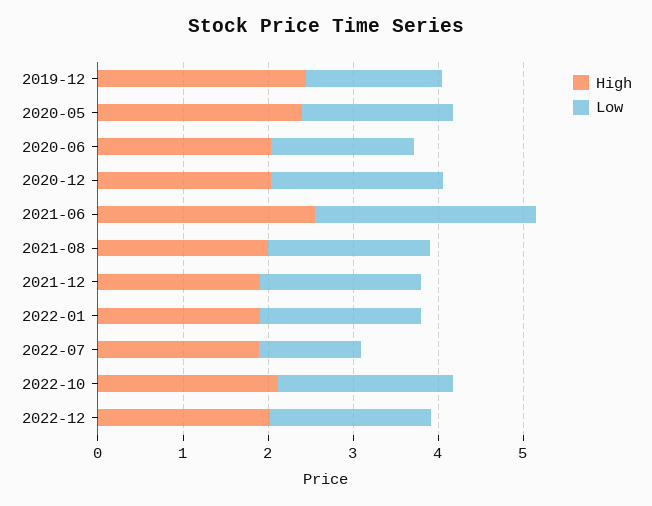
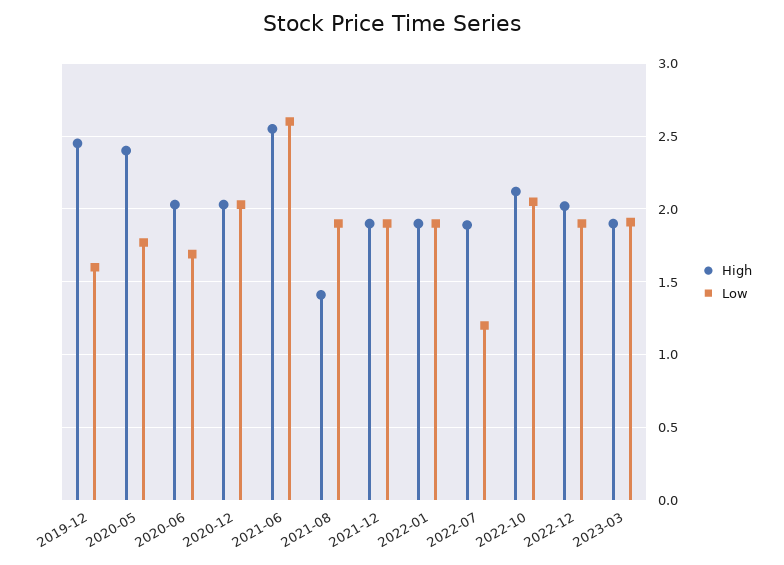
High, 2021-08: 2 -> 1.4
High, 2023-03: none -> 1.9
Low, 2023-03: none -> 1.9

